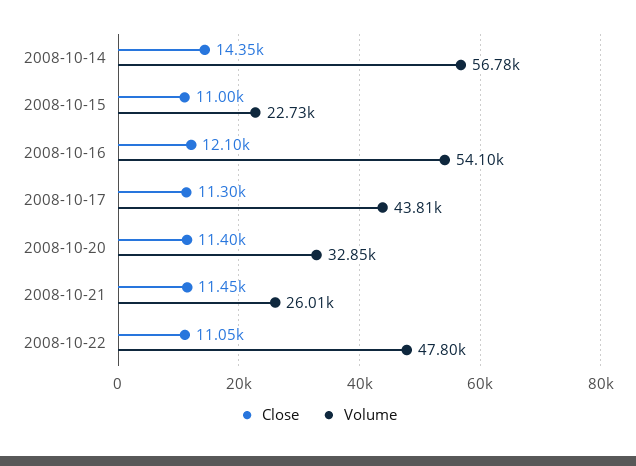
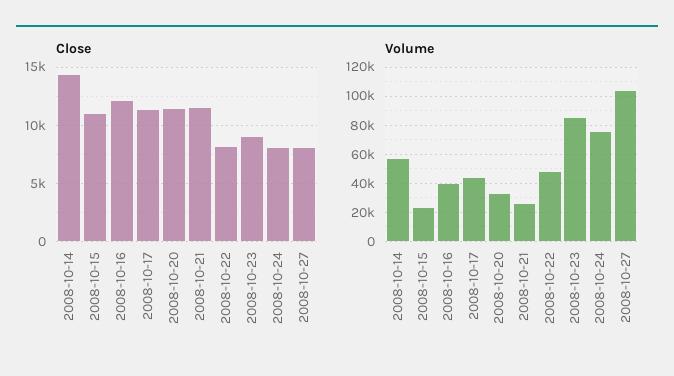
Volume, 2008-10-16: 54100 -> 40000
Close, 2008-10-22: 11050 -> 8000
Close, 2008-10-23: none -> 9000
Close, 2008-10-24: none -> 8000
Close, 2008-10-27: none -> 8000
Volume, 2008-10-23: none -> 85000
Volume, 2008-10-24: none -> 75000
Volume, 2008-10-27: none -> 105000

